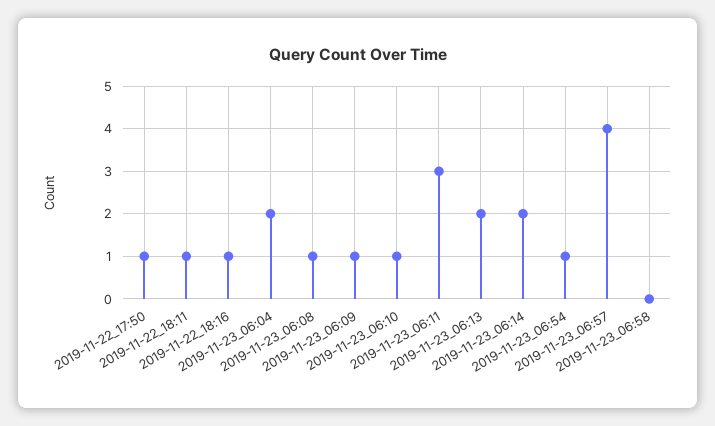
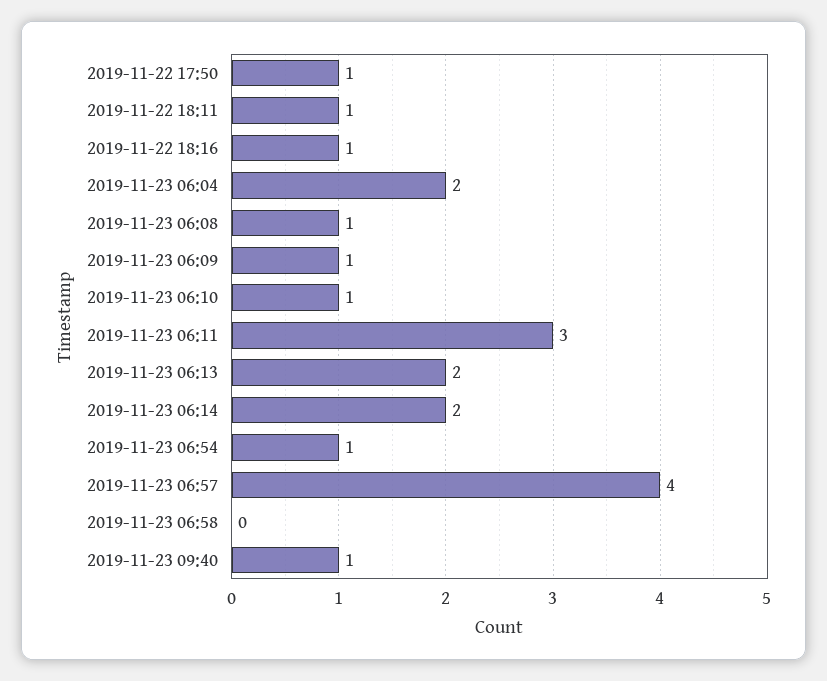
2019-11-23 09:40: none -> 1

